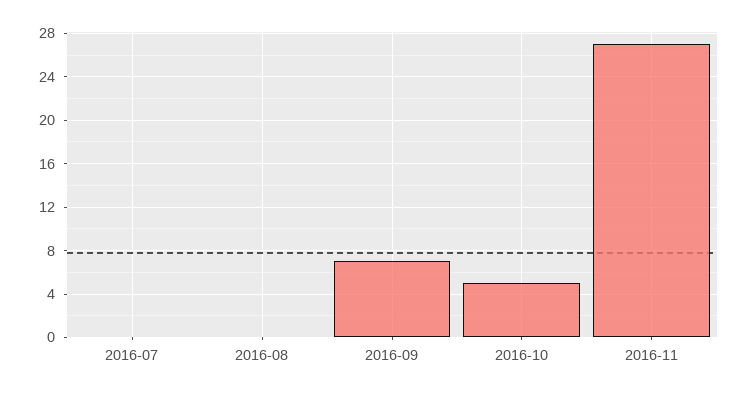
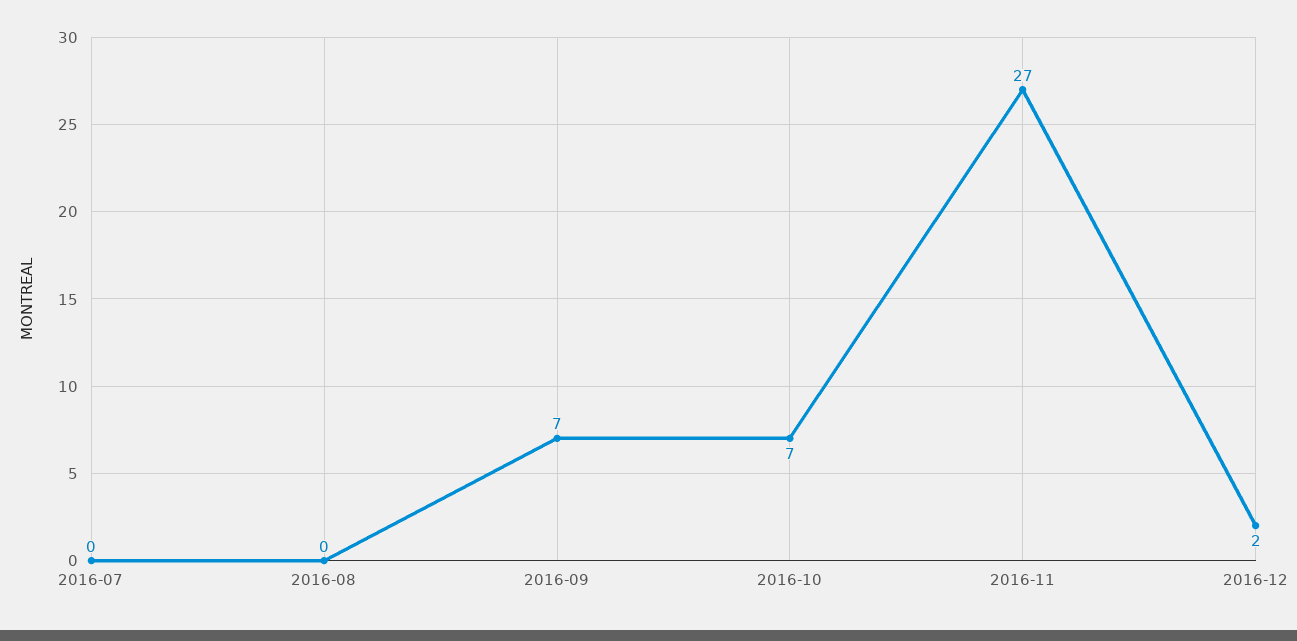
2016-10: 5 -> 7
2016-12: none -> 2

